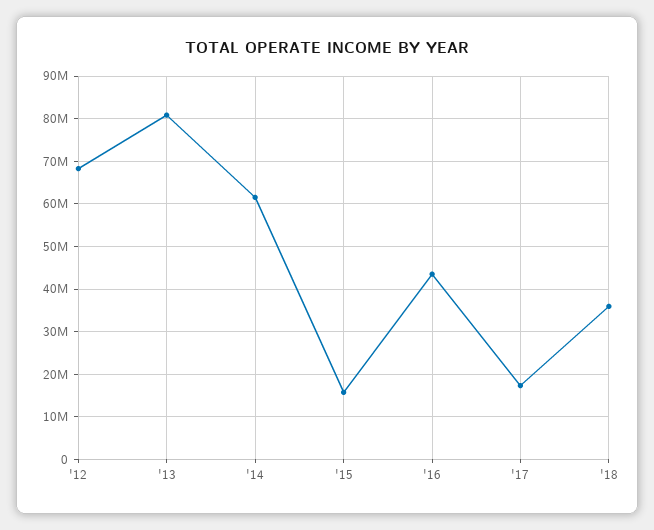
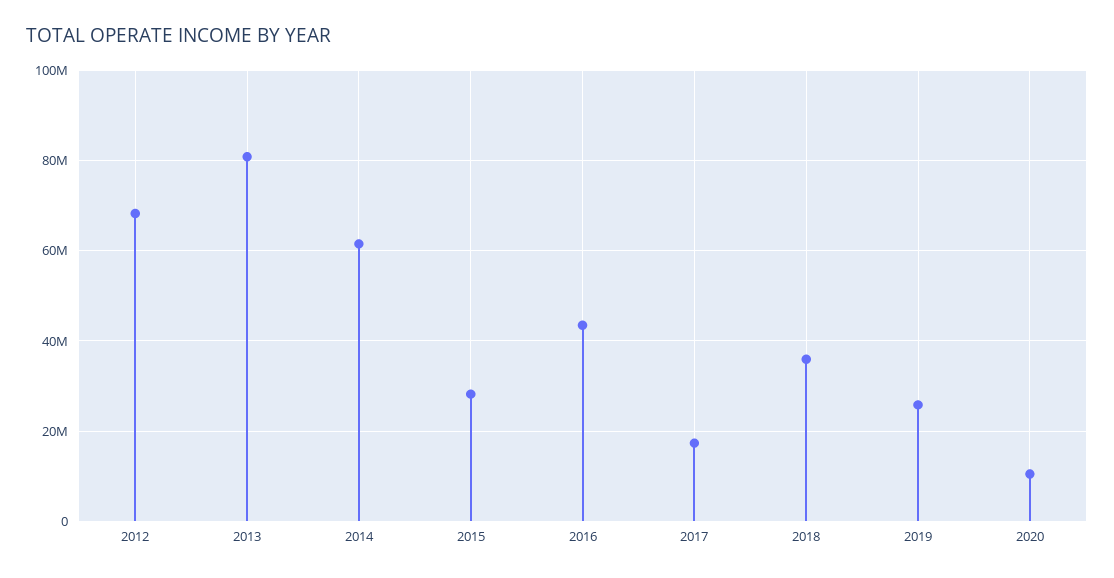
'15: 16000000 -> 28000000
2019: none -> 26000000
2020: none -> 10000000

